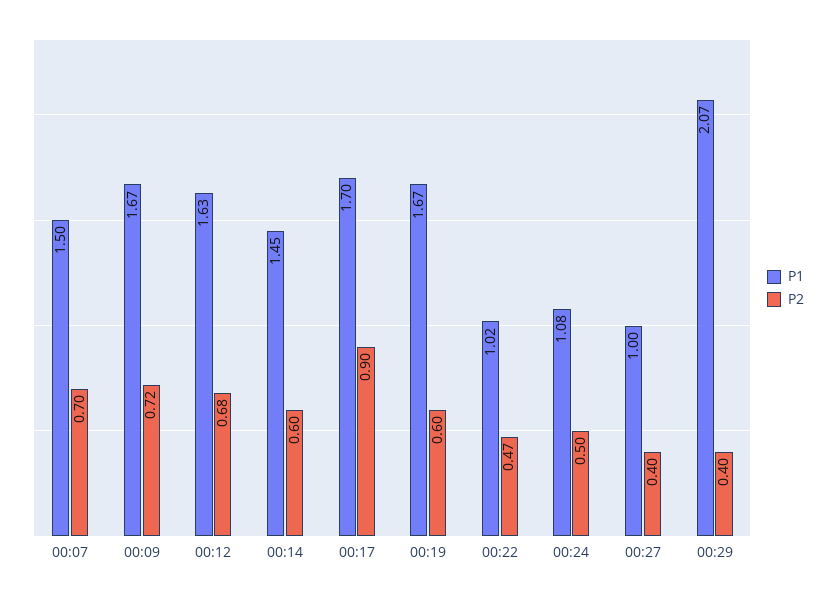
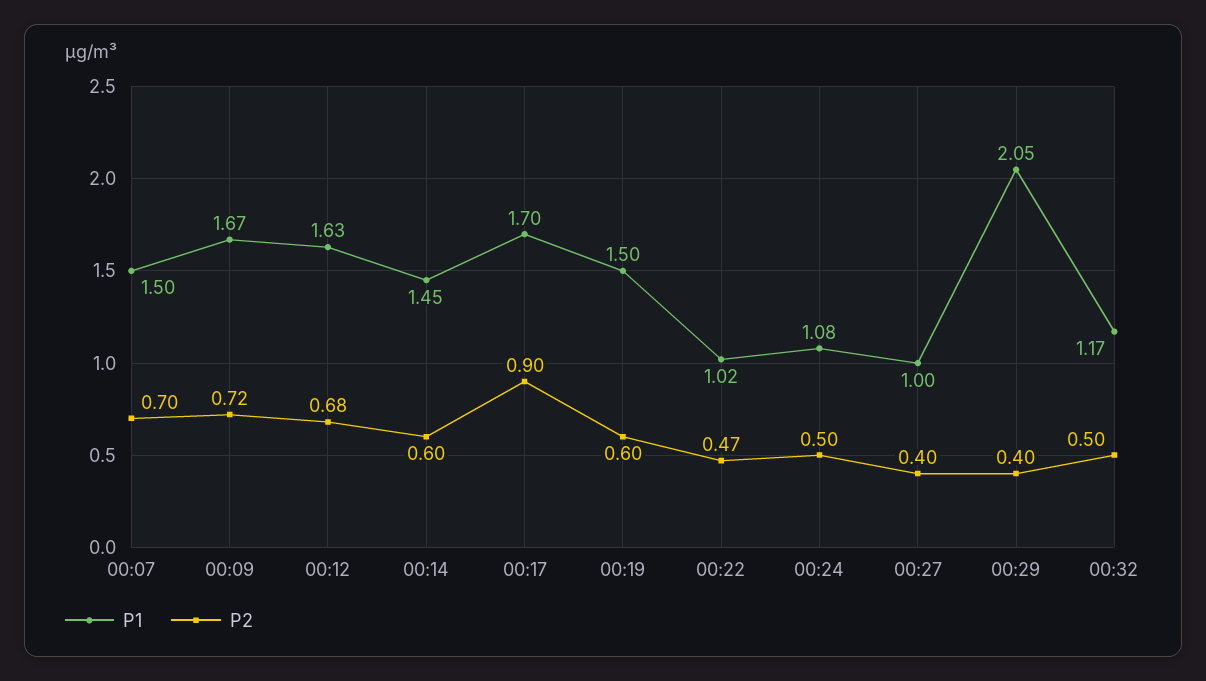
P1, 00:19: 1.67 -> 1.5
P1, 00:29: 2.07 -> 2.05
P1, 00:32: none -> 1.17
P2, 00:32: none -> 0.5

